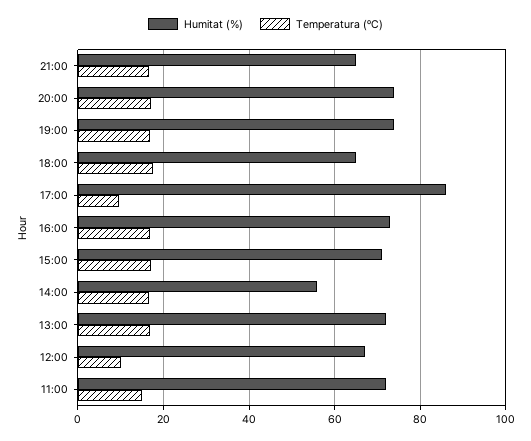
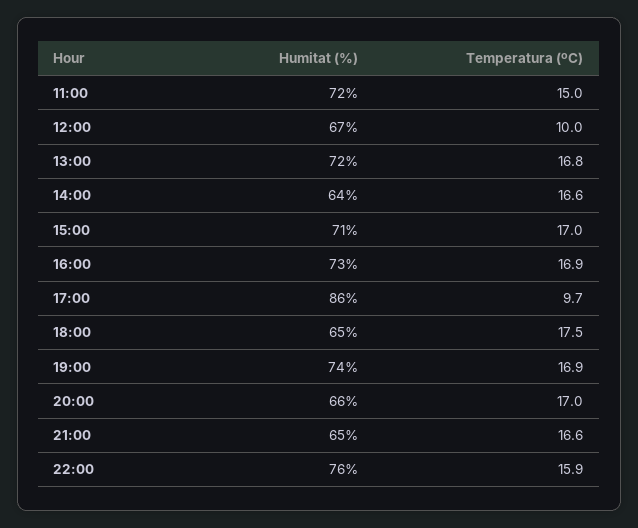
Humitat (%), 20:00: 74 -> 66
Humitat (%), 14:00: 56 -> 64
Humitat (%), 22:00: none -> 76
Temperatura (ºC), 22:00: none -> 15.9

